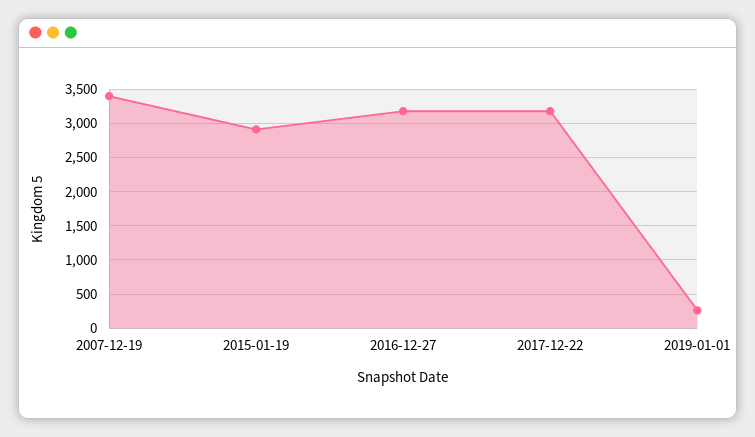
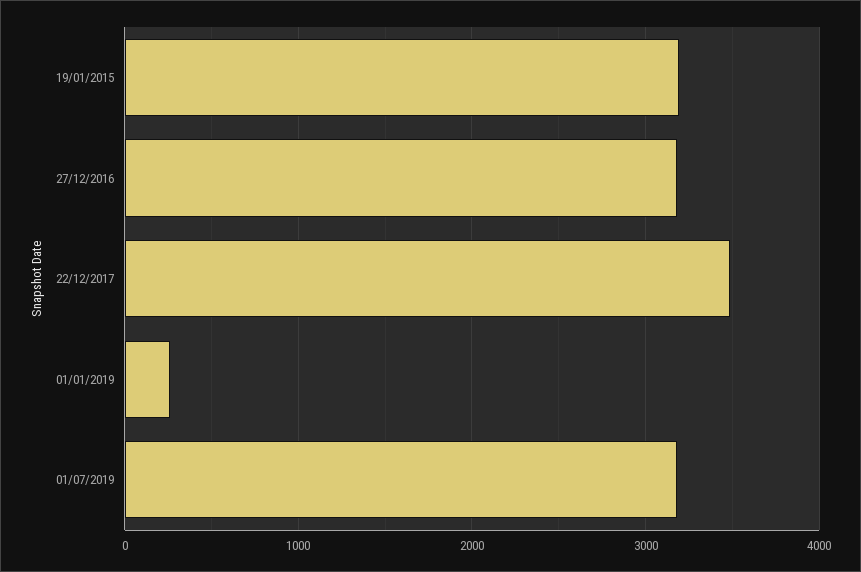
2007-12-19: 3400 -> none
2015-01-19: 2900 -> 3200
2017-12-22: 3200 -> 3500
01/07/2019: none -> 3200

